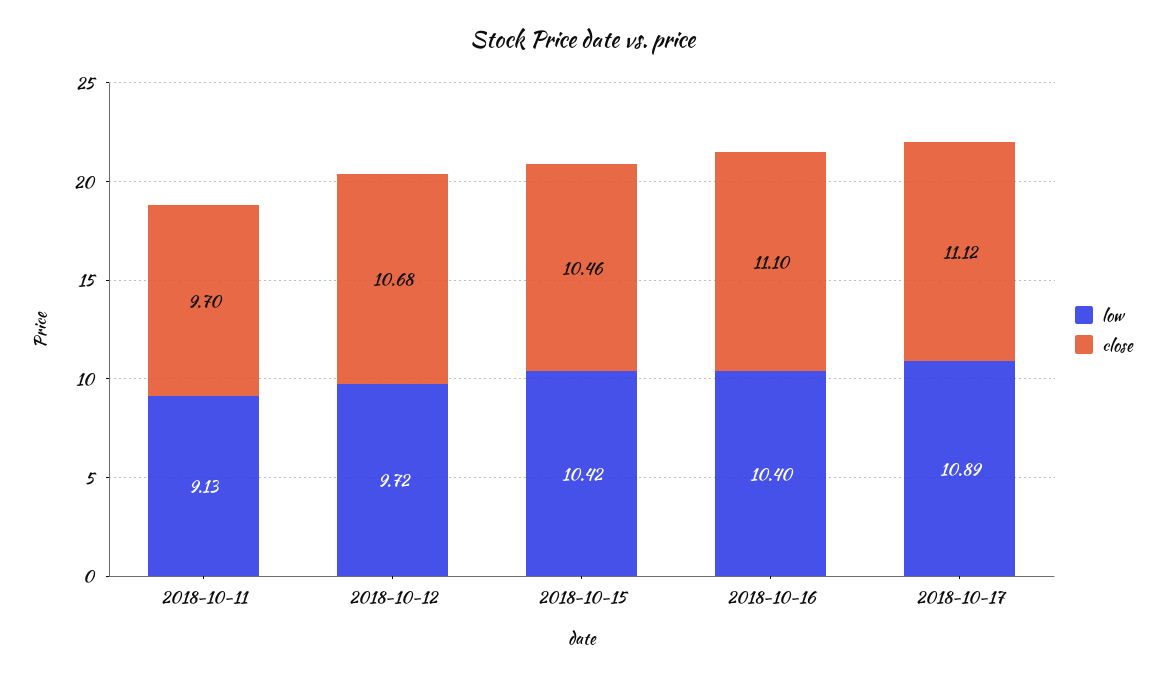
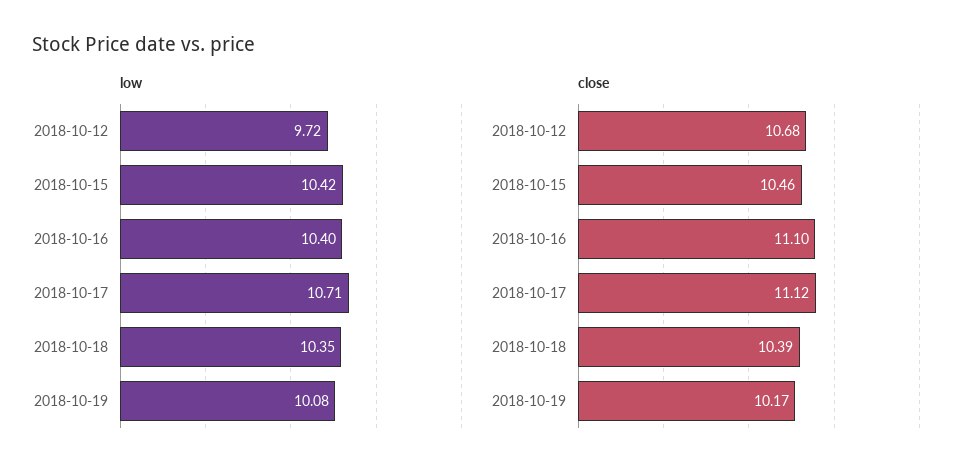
low, 2018-10-11: 9.13 -> none
close, 2018-10-11: 9.7 -> none
low, 2018-10-17: 10.89 -> 10.71
low, 2018-10-18: none -> 10.35
low, 2018-10-19: none -> 10.08
close, 2018-10-18: none -> 10.39
close, 2018-10-19: none -> 10.17

